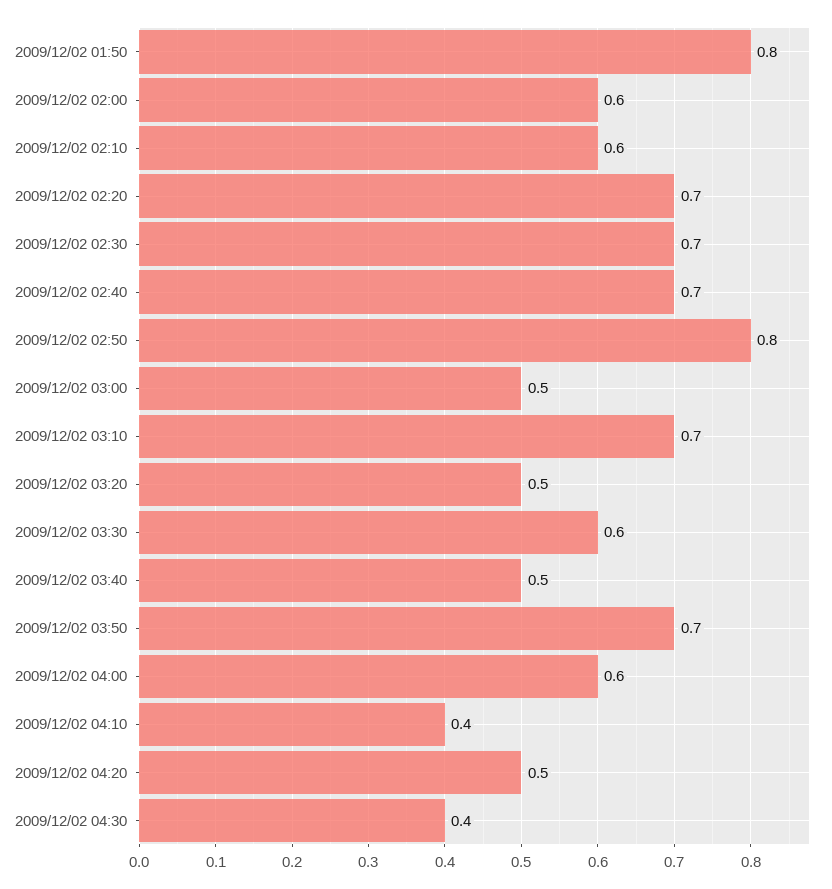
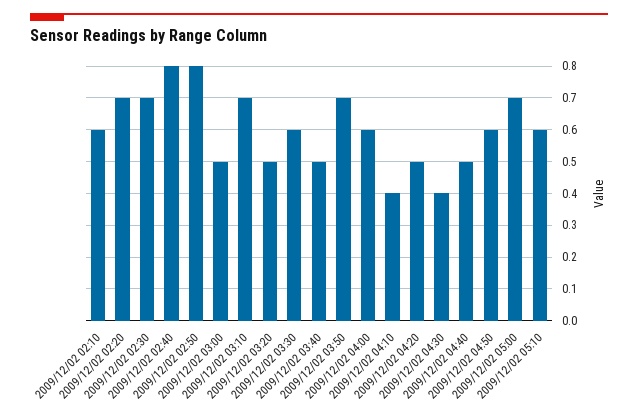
2009/12/02 01:50: 0.8 -> none
2009/12/02 02:00: 0.6 -> none
2009/12/02 02:40: 0.7 -> 0.8
2009/12/02 04:40: none -> 0.5
2009/12/02 04:50: none -> 0.6
2009/12/02 05:00: none -> 0.7
2009/12/02 05:10: none -> 0.6

